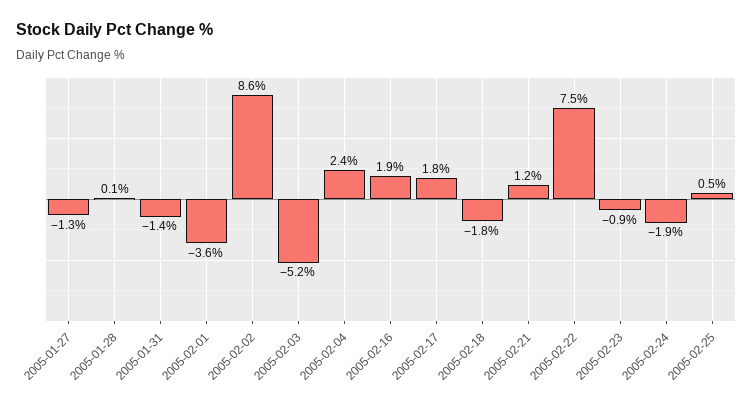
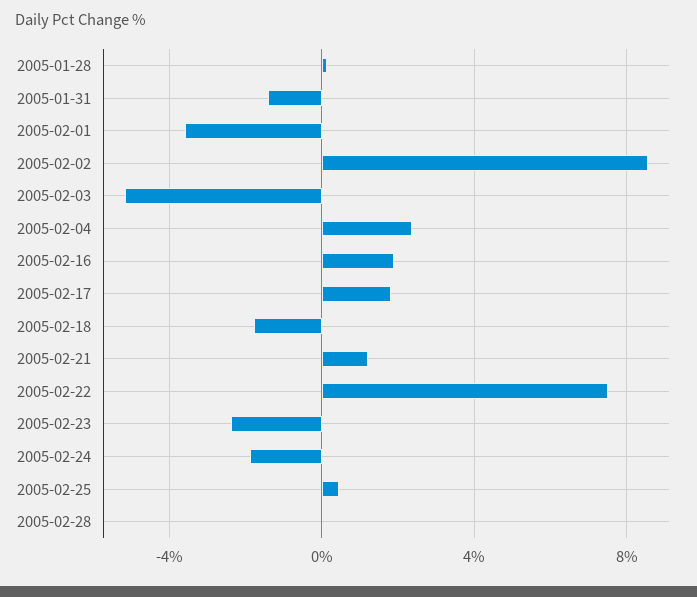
2005-01-27: -1.3 -> none
2005-02-23: -0.9 -> -2.5
2005-02-28: none -> 0

